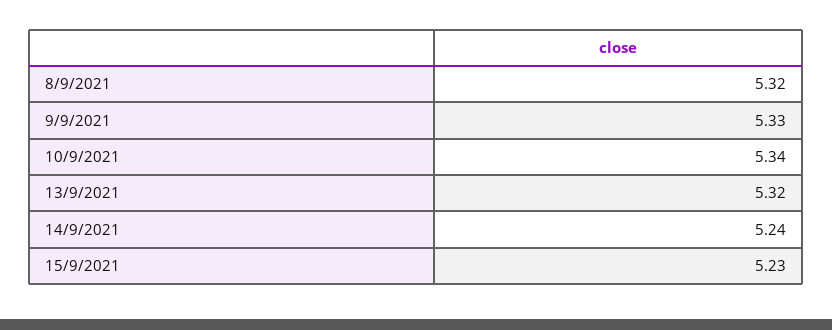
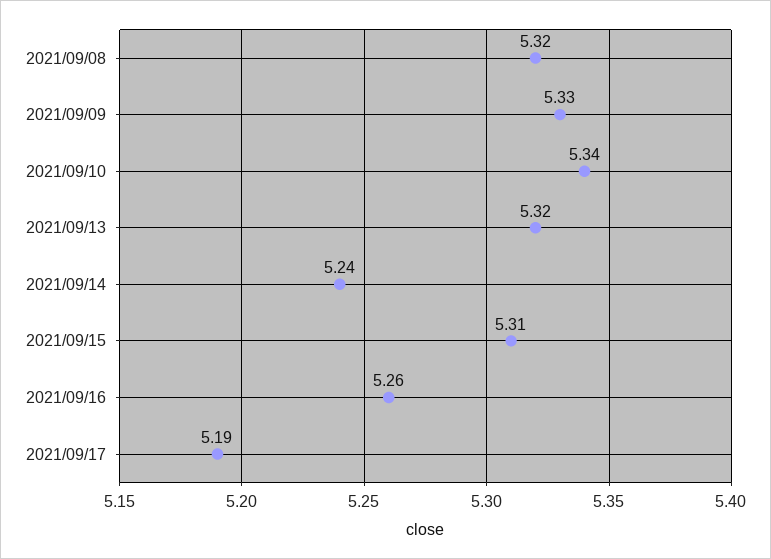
15/9/2021: 5.23 -> 5.31
2021/09/16: none -> 5.26
2021/09/17: none -> 5.19

